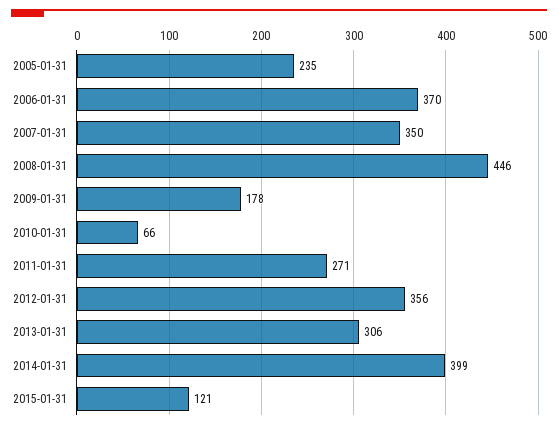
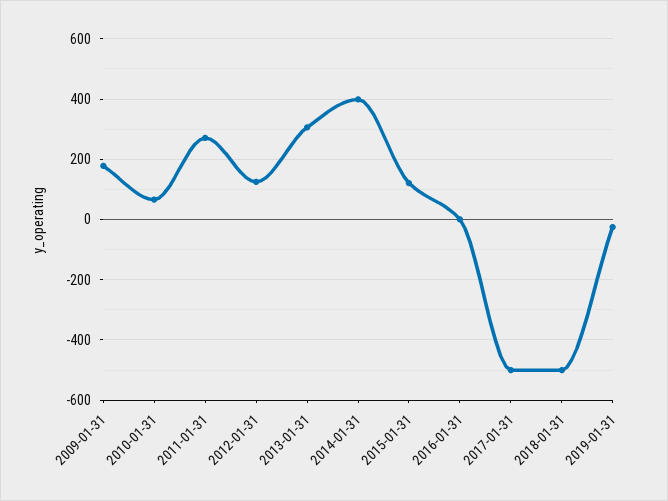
2005-01-31: 235 -> none
2006-01-31: 370 -> none
2007-01-31: 350 -> none
2008-01-31: 446 -> none
2012-01-31: 356 -> 120
2016-01-31: none -> 0
2017-01-31: none -> -500
2018-01-31: none -> -500
2019-01-31: none -> -20

